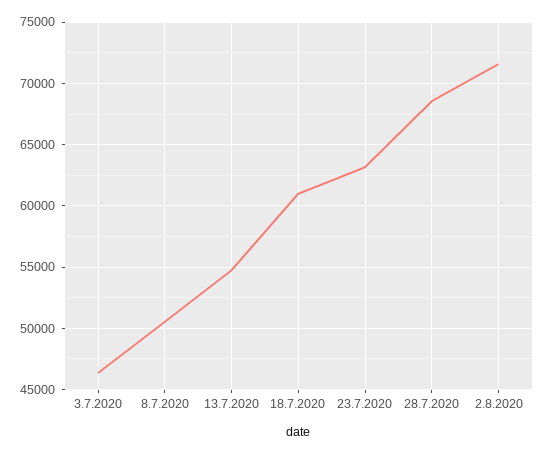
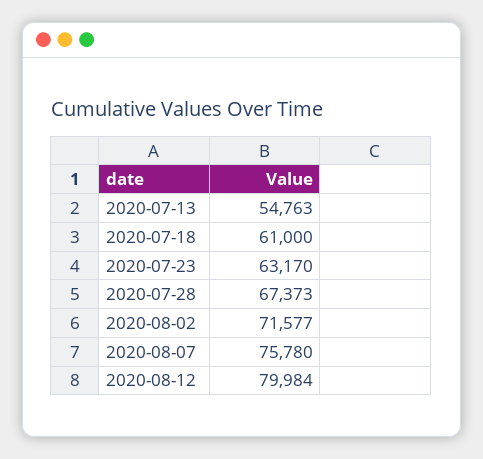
3.7.2020: 46500 -> none
8.7.2020: 50500 -> none
28.7.2020: 68500 -> 67373
2020-08-07: none -> 75780
2020-08-12: none -> 79984

